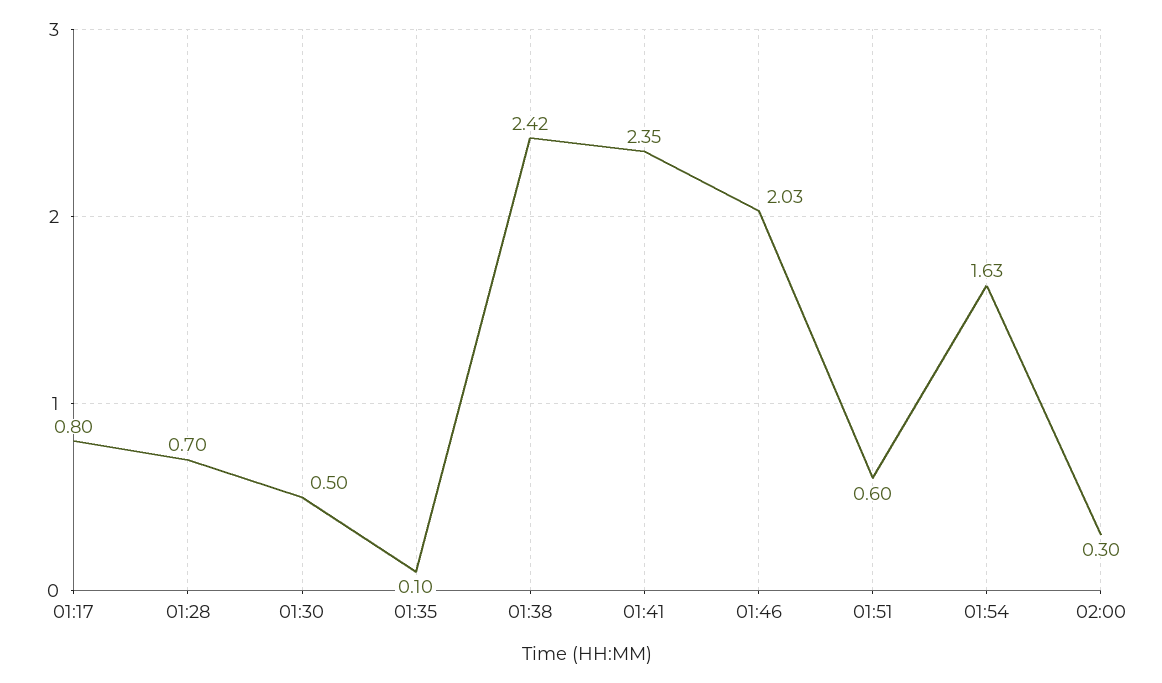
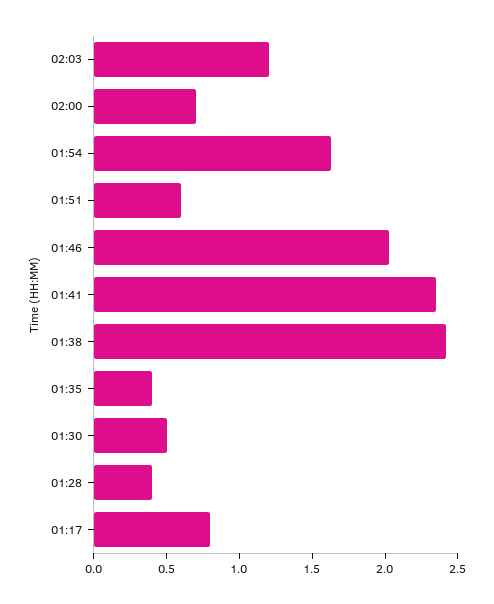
01:28: 0.7 -> 0.4
01:35: 0.1 -> 0.4
02:00: 0.3 -> 0.7
02:03: none -> 1.2

